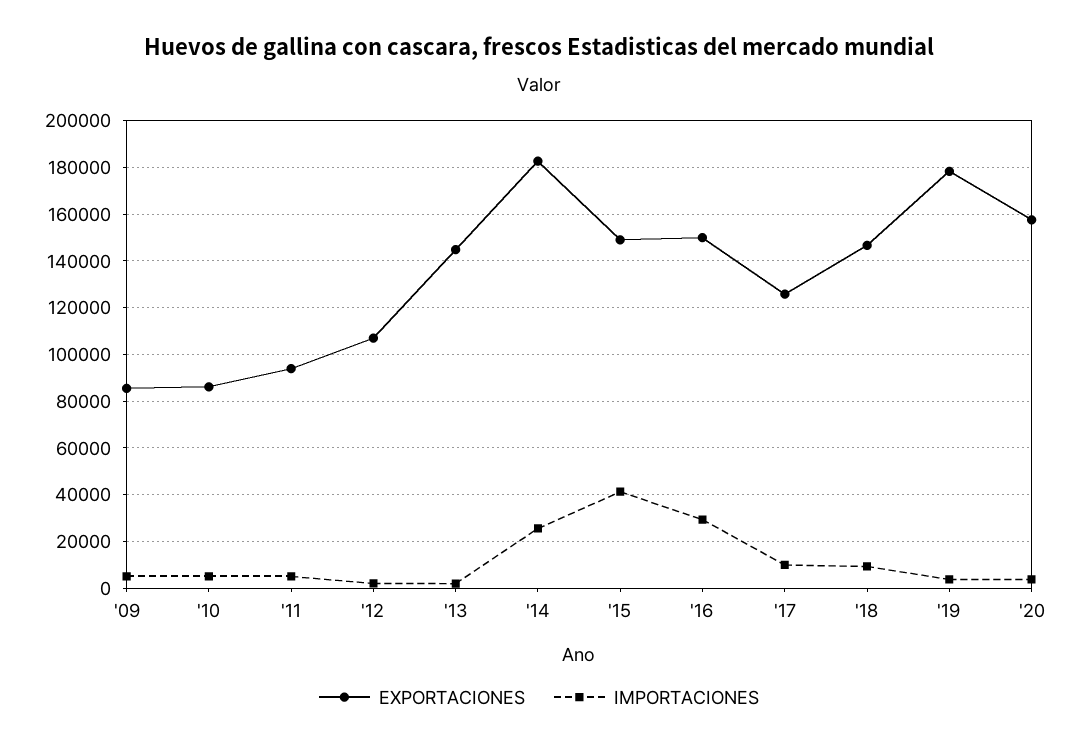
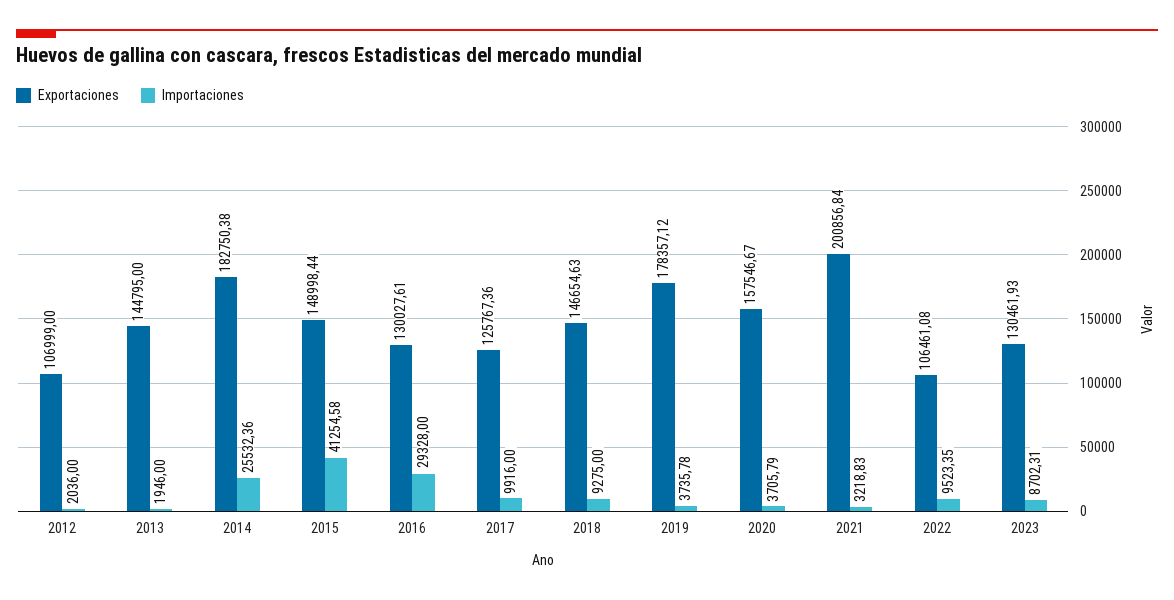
EXPORTACIONES, '09: 85000 -> none
IMPORTACIONES, '09: 5000 -> none
EXPORTACIONES, '10: 85000 -> none
IMPORTACIONES, '10: 5000 -> none
EXPORTACIONES, '11: 95000 -> none
IMPORTACIONES, '11: 5000 -> none
EXPORTACIONES, '16: 150000 -> 130027.61
EXPORTACIONES, 2021: none -> 200856.84
IMPORTACIONES, 2021: none -> 3218.83
EXPORTACIONES, 2022: none -> 106461.08
IMPORTACIONES, 2022: none -> 9523.35
EXPORTACIONES, 2023: none -> 130461.93
IMPORTACIONES, 2023: none -> 8702.31

